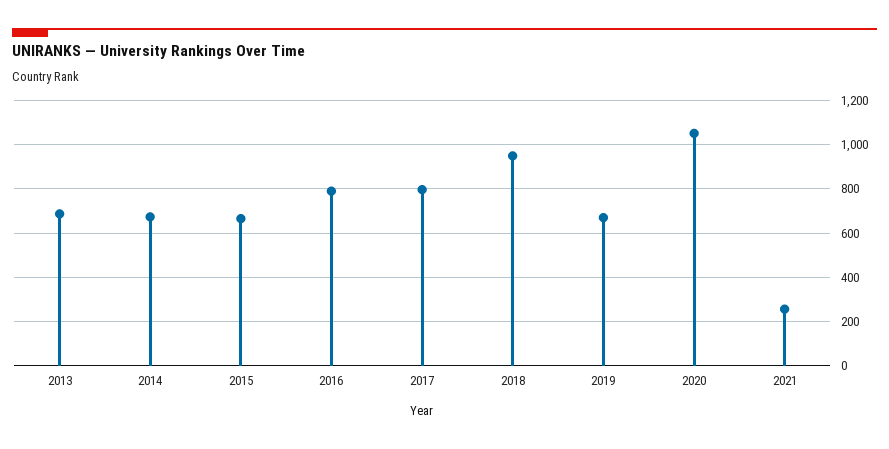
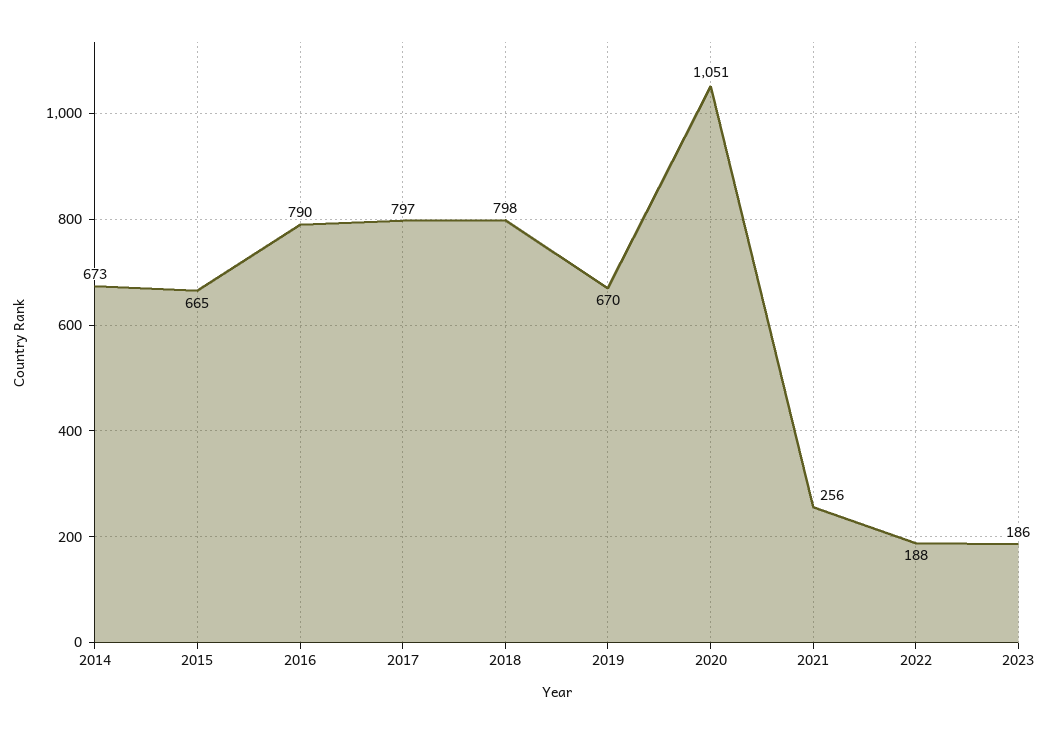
2013: 700 -> none
2018: 950 -> 798
2022: none -> 188
2023: none -> 186

